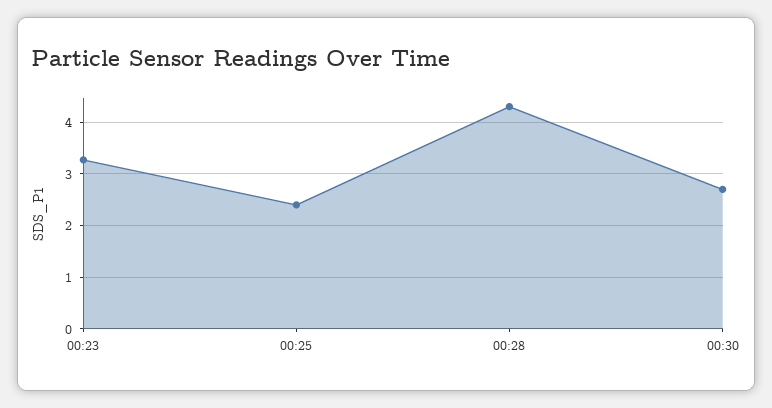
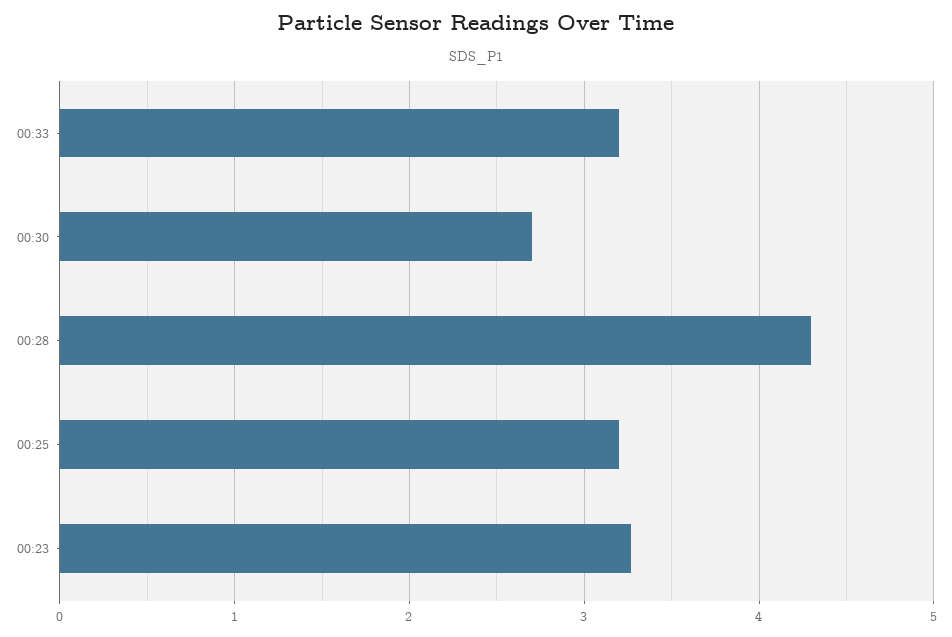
00:25: 2.4 -> 3.2
00:33: none -> 3.2

